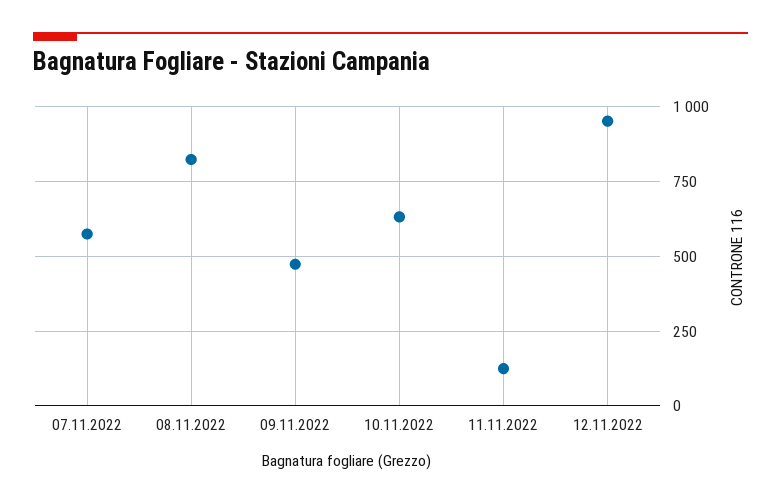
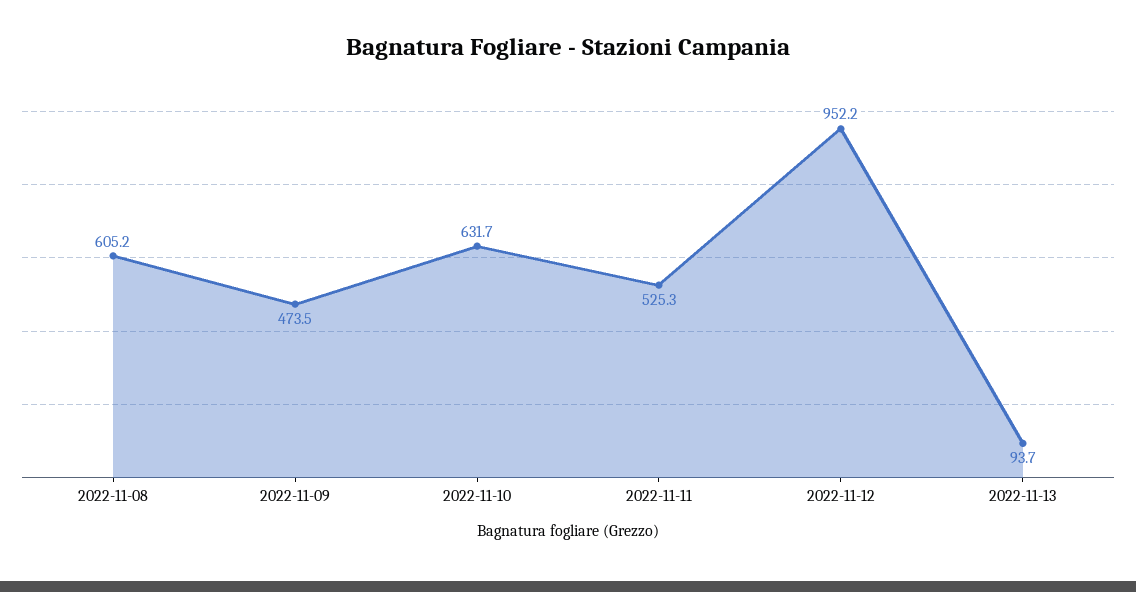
07.11.2022: 575 -> none
08.11.2022: 825 -> 605.2
11.11.2022: 125 -> 525.3
2022-11-13: none -> 93.7

